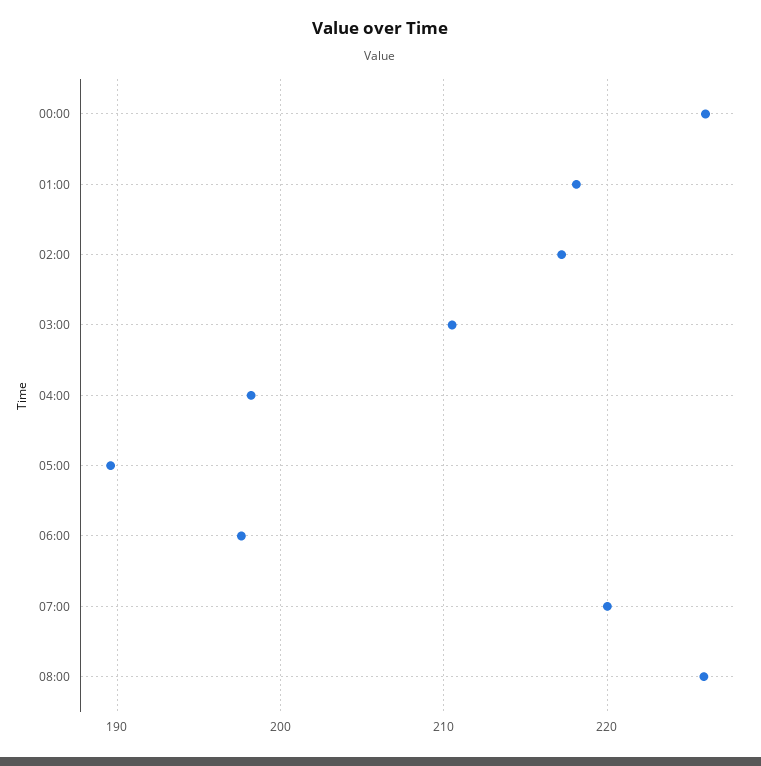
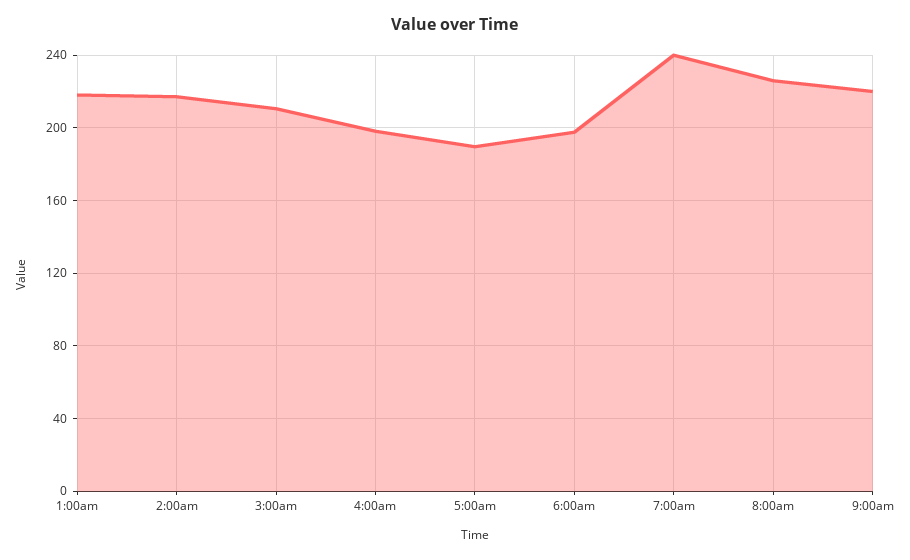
00:00: 226 -> none
07:00: 220 -> 240
9:00am: none -> 220

